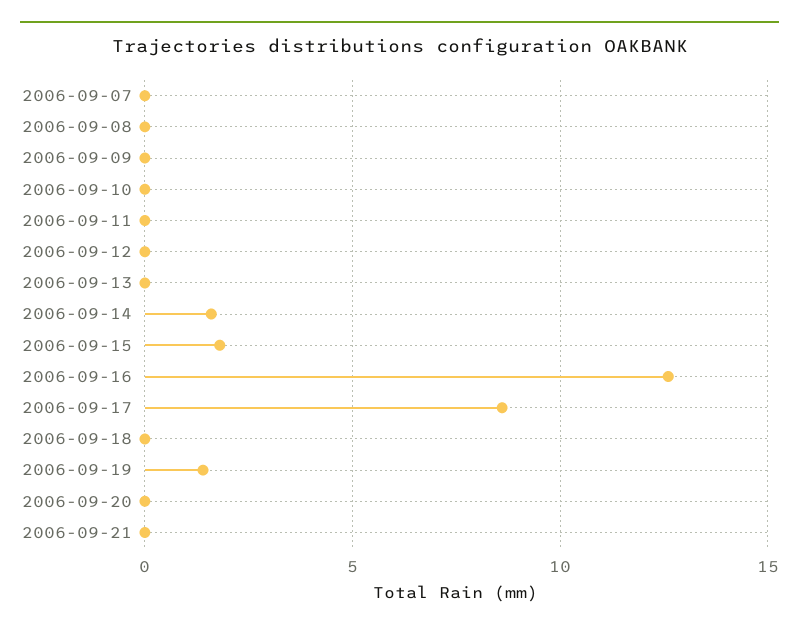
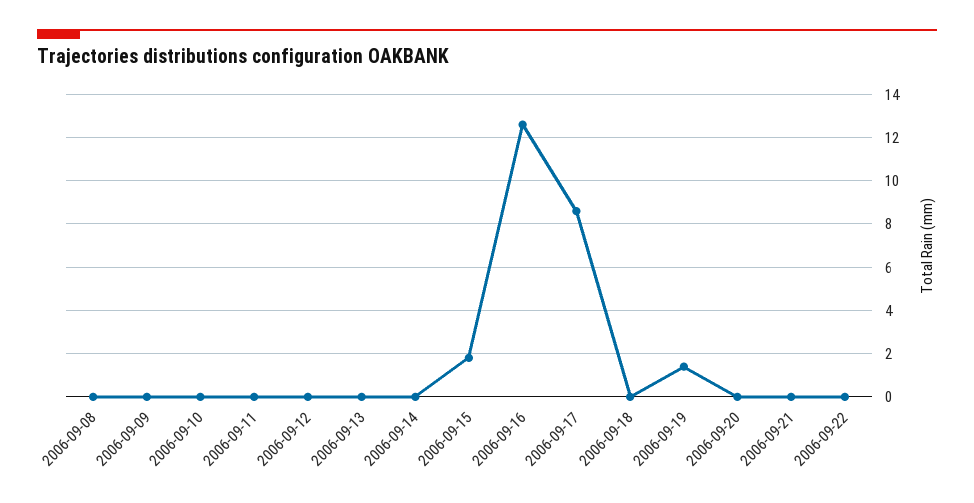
2006-09-07: 0 -> none
2006-09-14: 1.5 -> 0
2006-09-22: none -> 0

